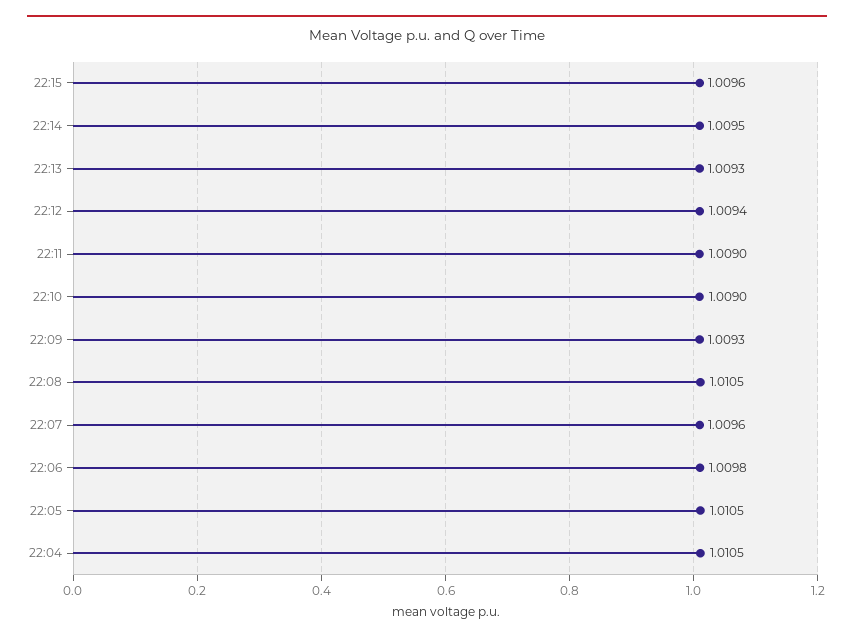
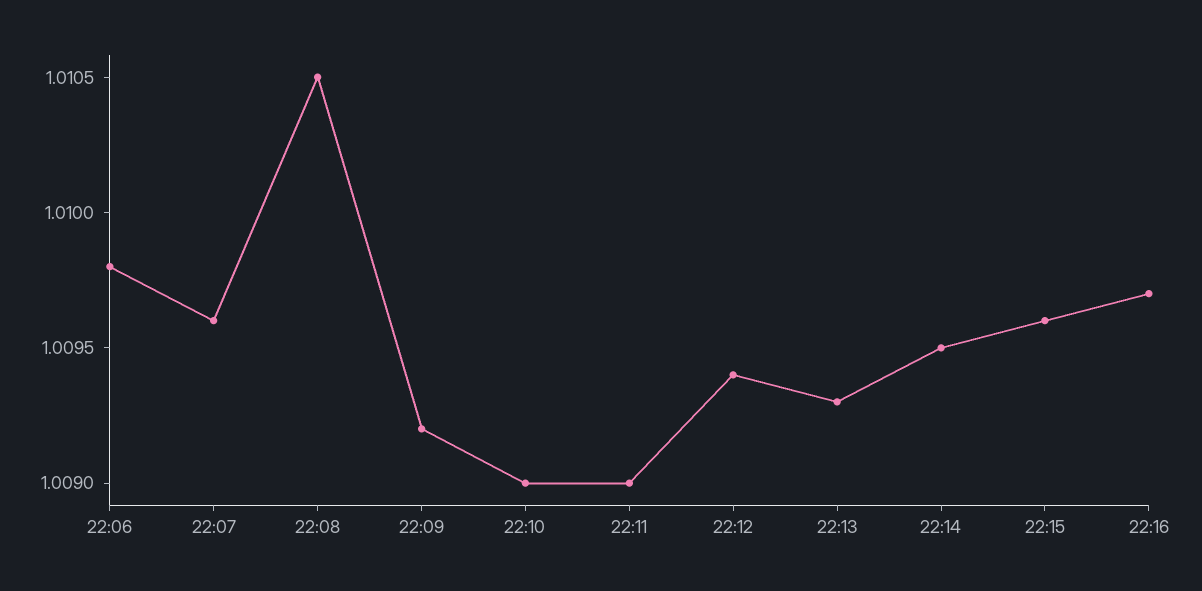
22:09: 1.0093 -> 1.0092
22:05: 1.0105 -> none
22:04: 1.0105 -> none
22:16: none -> 1.0097

